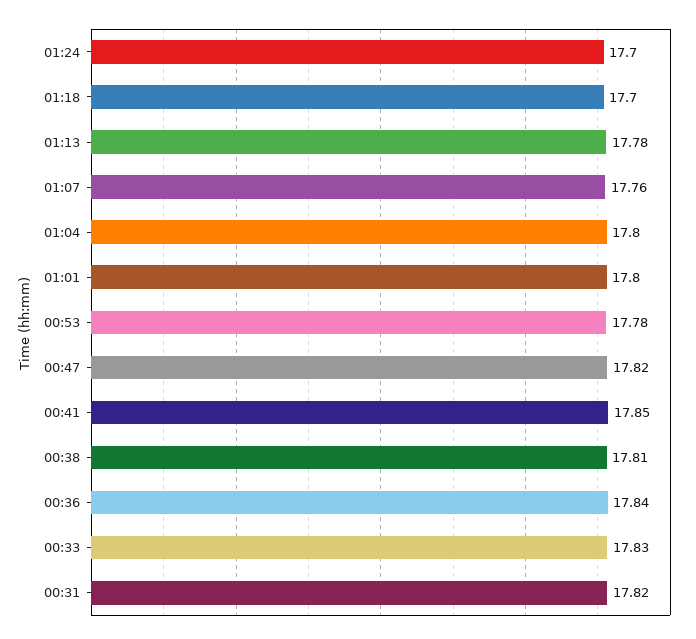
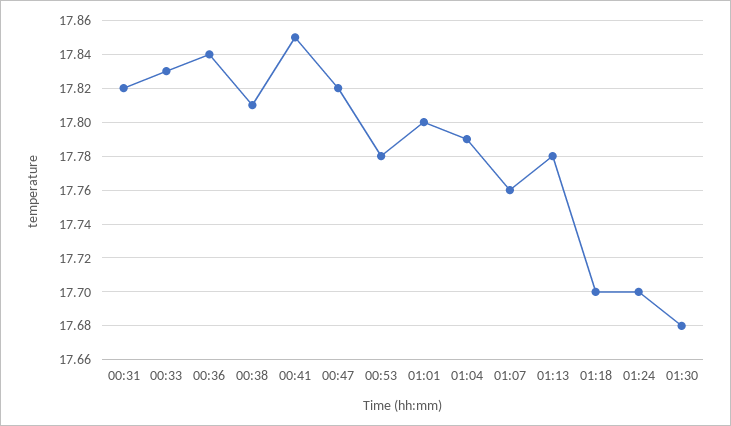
01:04: 17.8 -> 17.79
01:30: none -> 17.68

